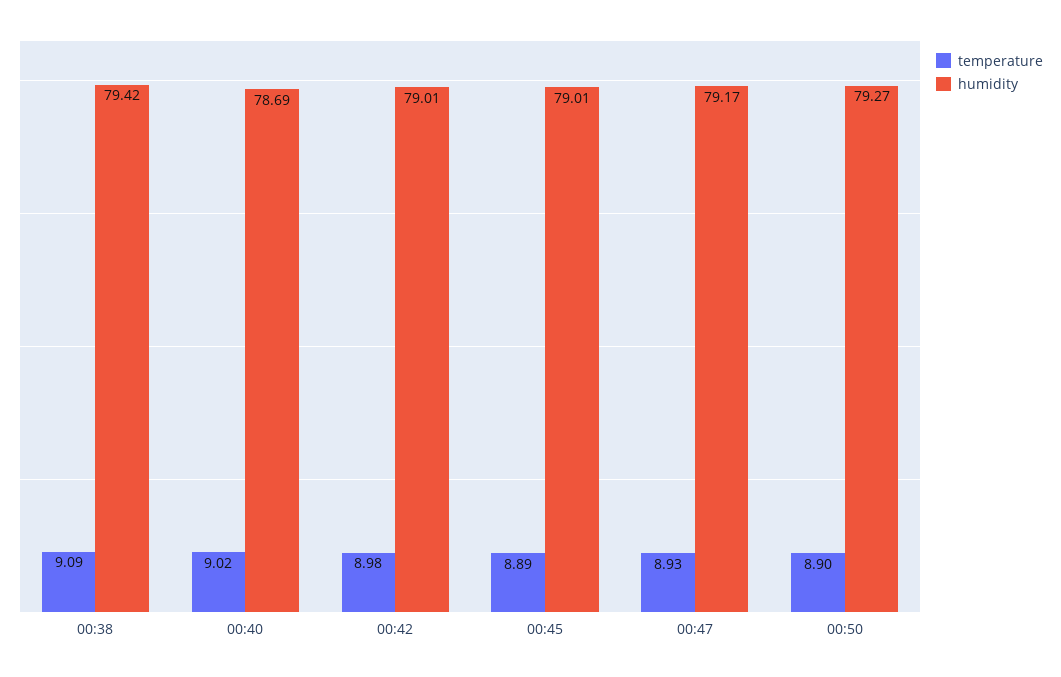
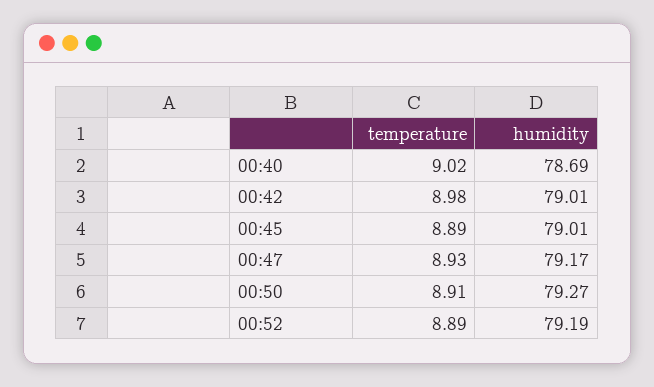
temperature, 00:38: 9.09 -> none
humidity, 00:38: 79.42 -> none
temperature, 00:50: 8.9 -> 8.91
temperature, 00:52: none -> 8.89
humidity, 00:52: none -> 79.19

